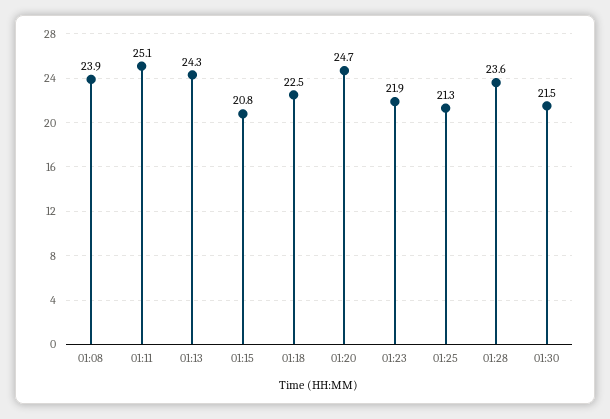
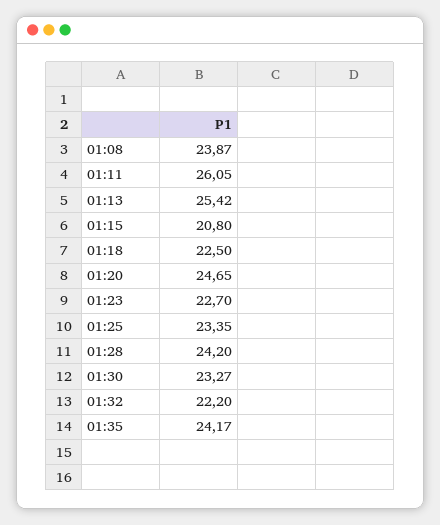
01:11: 25.1 -> 26.05
01:13: 24.3 -> 25.42
01:23: 21.9 -> 22.7
01:25: 21.3 -> 23.35
01:28: 23.6 -> 24.2
01:30: 21.5 -> 23.27
01:32: none -> 22.2
01:35: none -> 24.17

